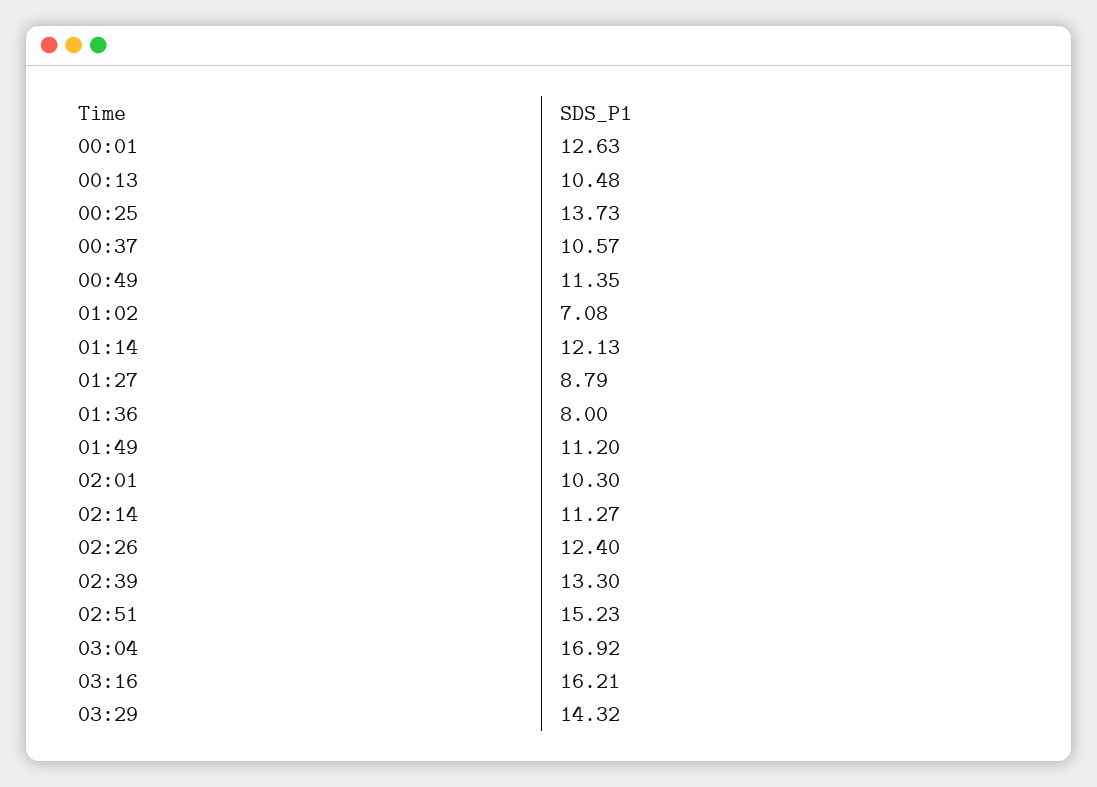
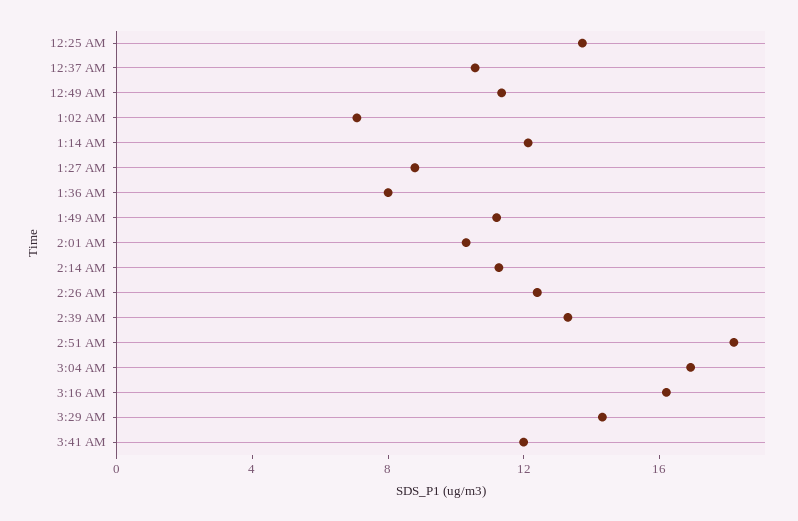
00:01: 12.63 -> none
00:13: 10.48 -> none
02:51: 15.23 -> 18
3:41 AM: none -> 12

